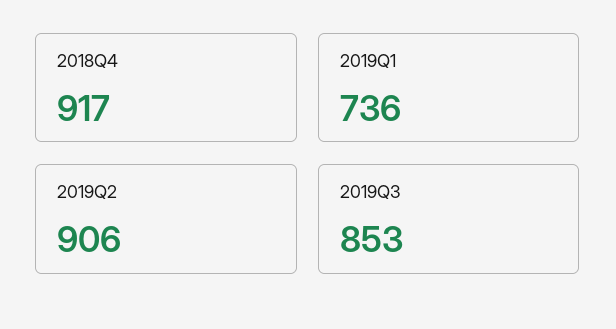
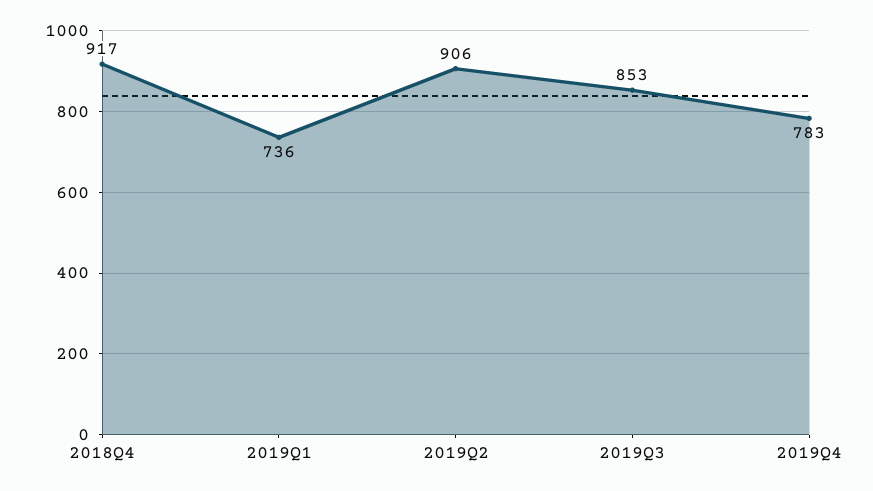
2019Q4: none -> 783

